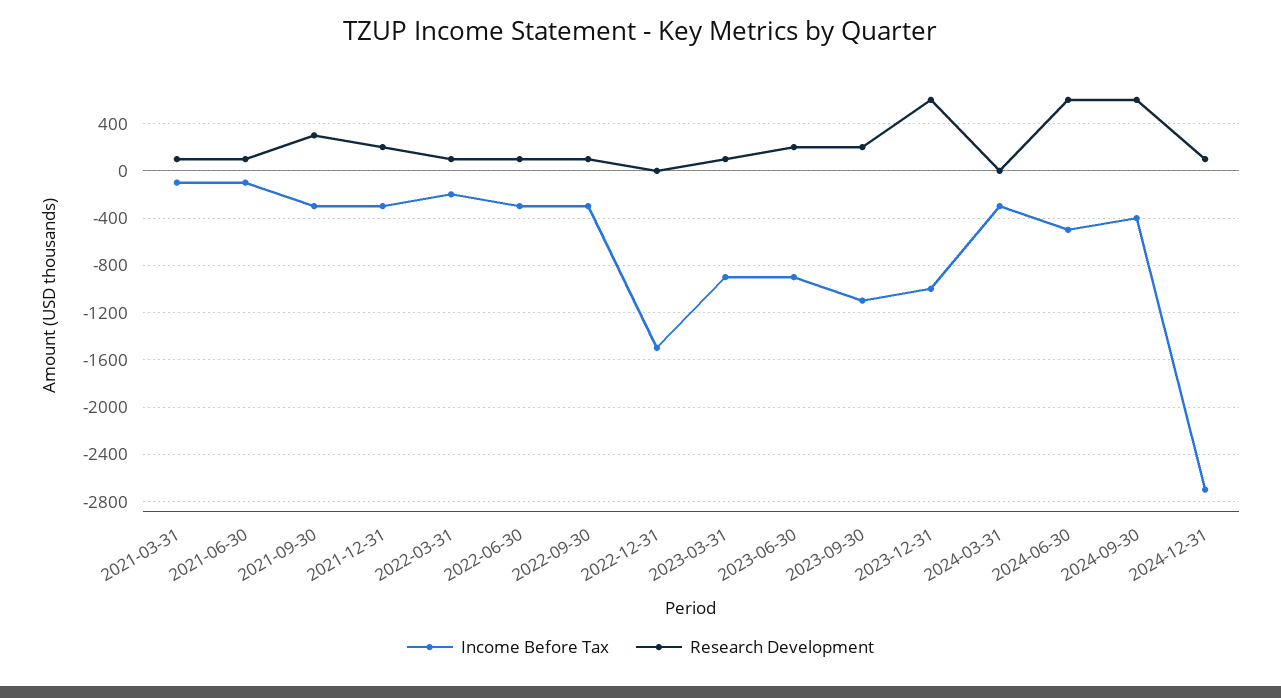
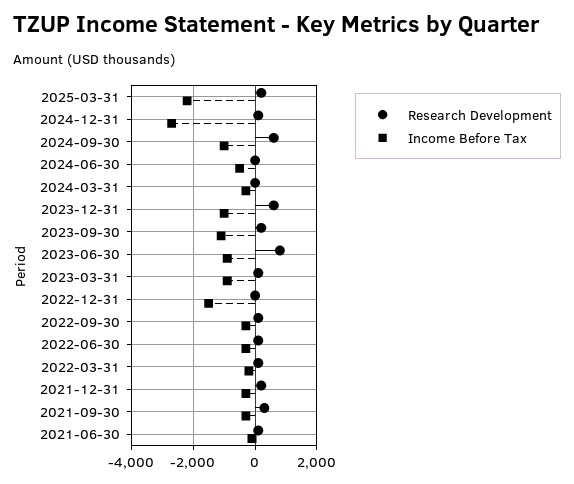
Income Before Tax, 2021-03-31: -100 -> none
Research Development, 2021-03-31: 100 -> none
Research Development, 2023-06-30: 200 -> 800
Research Development, 2024-06-30: 600 -> 0
Income Before Tax, 2024-09-30: -400 -> -1000
Research Development, 2025-03-31: none -> 200
Income Before Tax, 2025-03-31: none -> -2200

